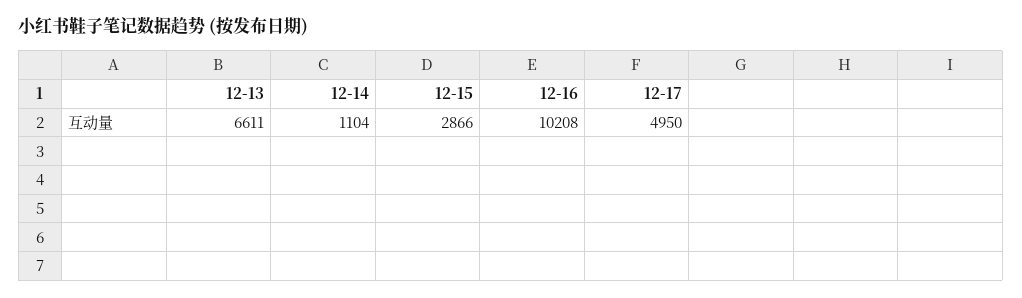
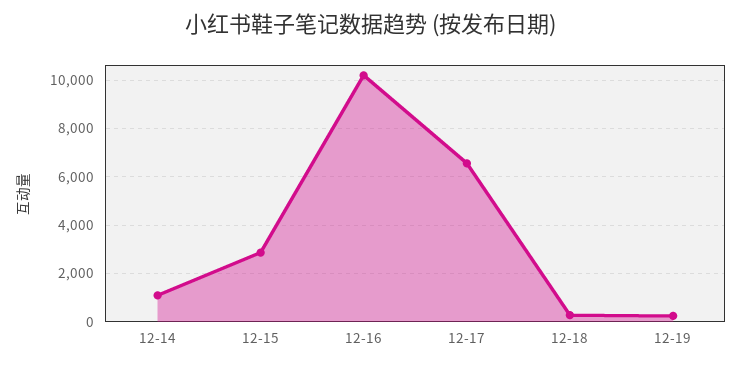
12-13: 6611 -> none
12-17: 4950 -> 6500
12-18: none -> 250
12-19: none -> 250

